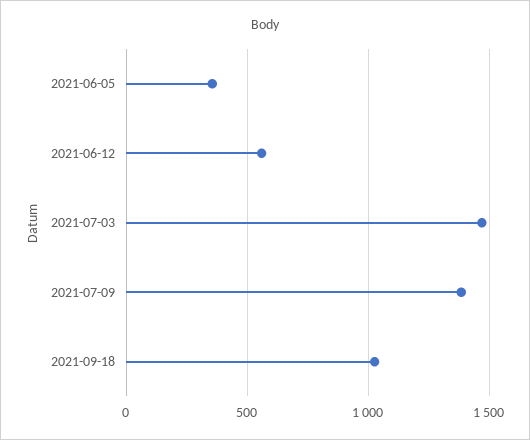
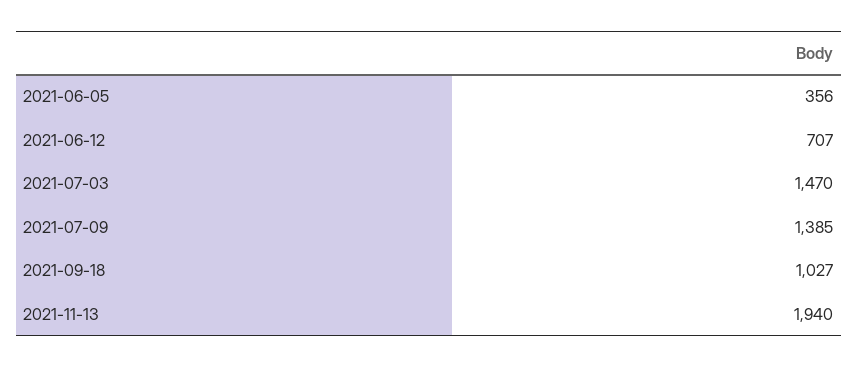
2021-06-12: 550 -> 707
2021-11-13: none -> 1940

